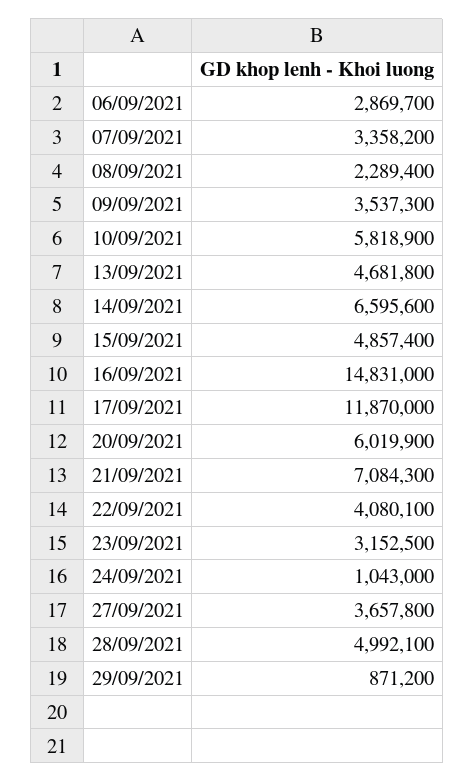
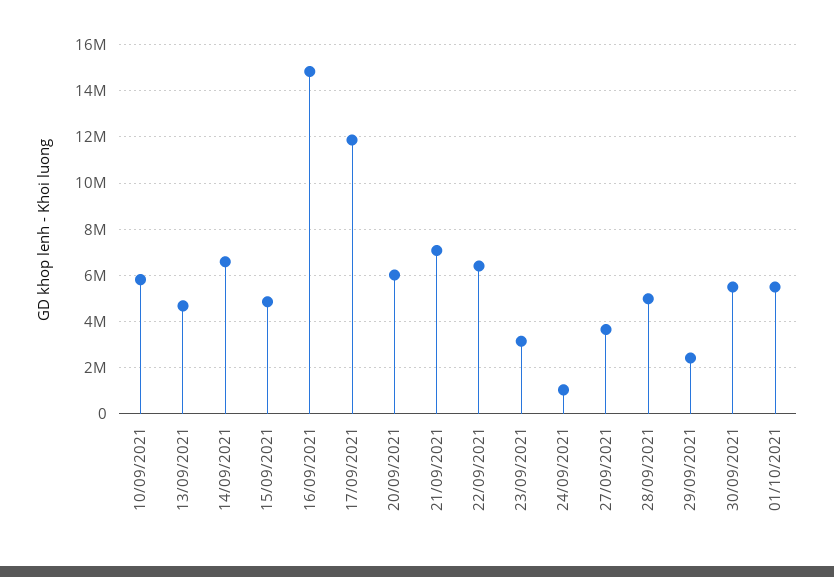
06/09/2021: 2869700 -> none
07/09/2021: 3358200 -> none
08/09/2021: 2289400 -> none
09/09/2021: 3537300 -> none
22/09/2021: 4080100 -> 6500000
29/09/2021: 871200 -> 2500000
30/09/2021: none -> 5500000
01/10/2021: none -> 5500000

